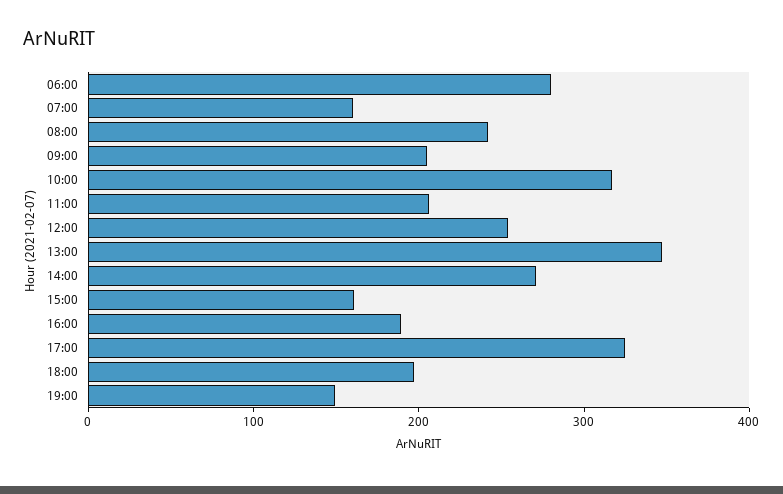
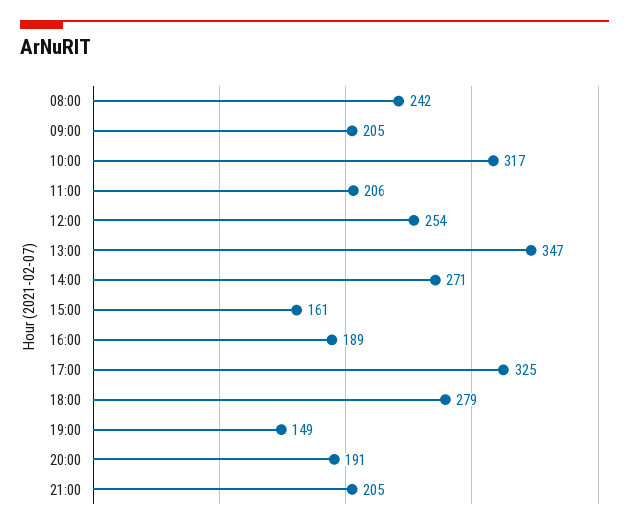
06:00: 280 -> none
07:00: 160 -> none
18:00: 200 -> 279
20:00: none -> 191
21:00: none -> 205

